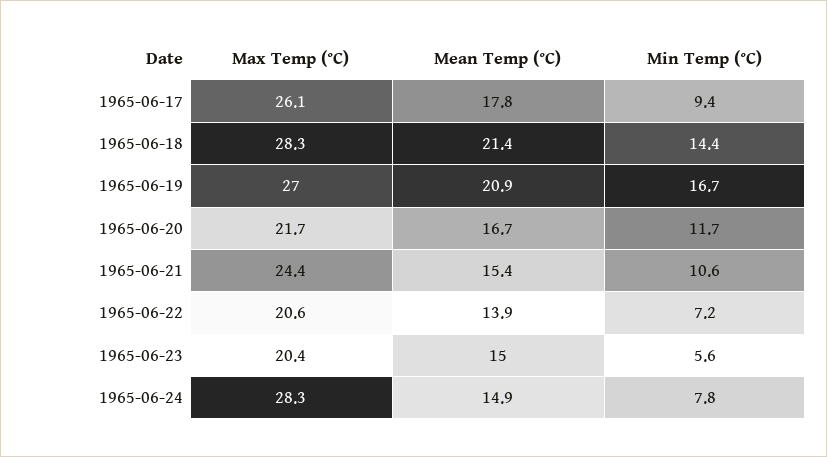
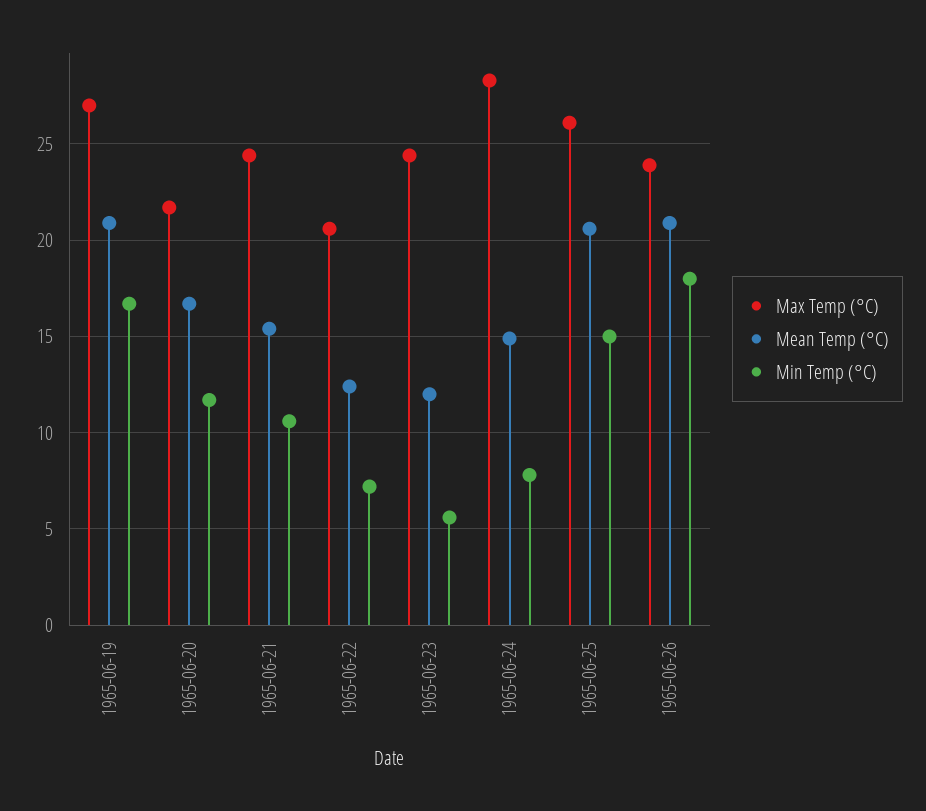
Max Temp (°C), 1965-06-17: 26.1 -> none
Mean Temp (°C), 1965-06-17: 17.8 -> none
Min Temp (°C), 1965-06-17: 9.4 -> none
Max Temp (°C), 1965-06-18: 28.3 -> none
Mean Temp (°C), 1965-06-18: 21.4 -> none
Min Temp (°C), 1965-06-18: 14.4 -> none
Mean Temp (°C), 1965-06-22: 13.9 -> 12.5
Max Temp (°C), 1965-06-23: 20.4 -> 24.5
Mean Temp (°C), 1965-06-23: 15 -> 12
Max Temp (°C), 1965-06-25: none -> 26
Mean Temp (°C), 1965-06-25: none -> 20.5
Min Temp (°C), 1965-06-25: none -> 15
Max Temp (°C), 1965-06-26: none -> 24
Mean Temp (°C), 1965-06-26: none -> 21
Min Temp (°C), 1965-06-26: none -> 18

